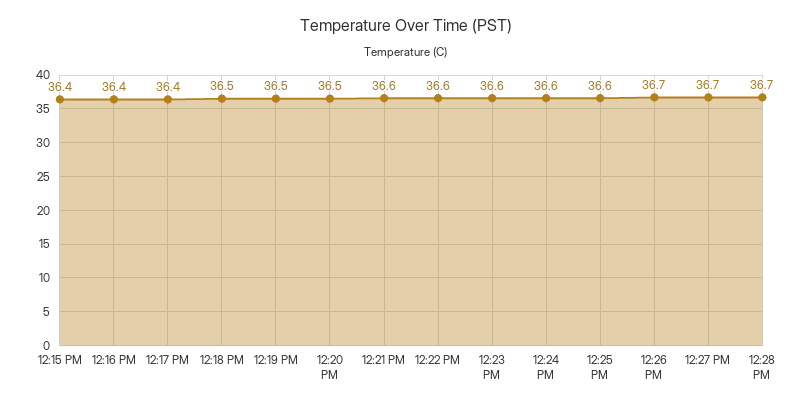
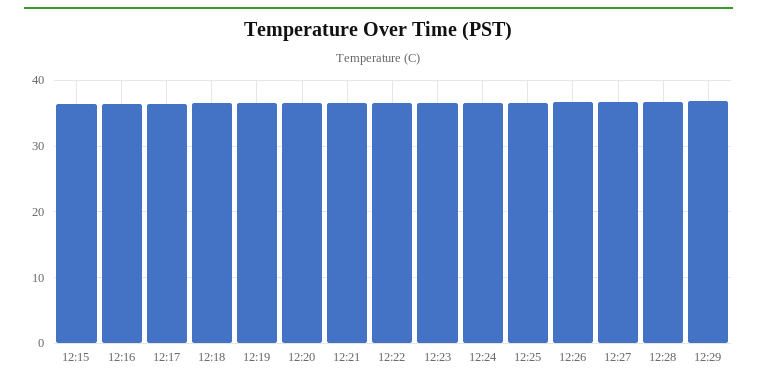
12:29: none -> 37

